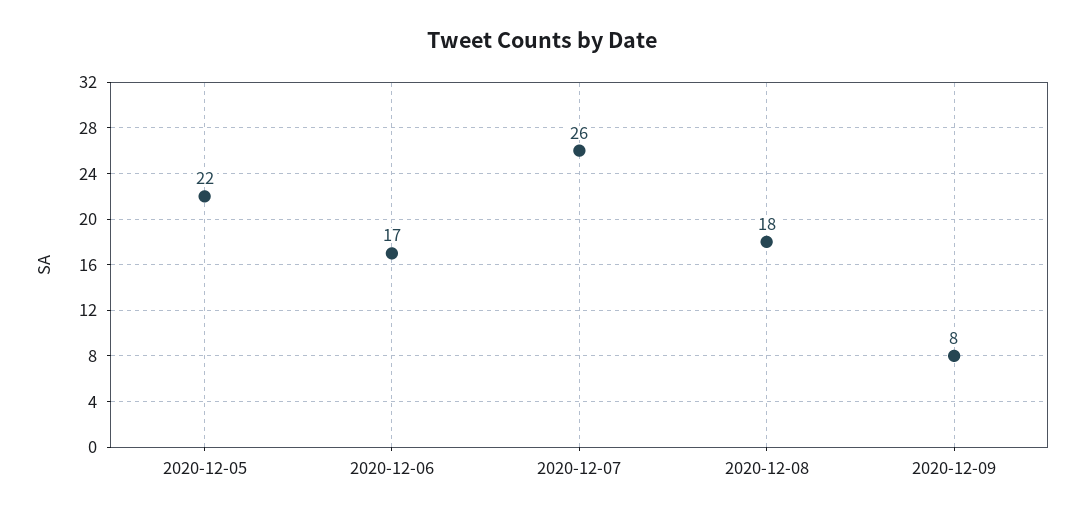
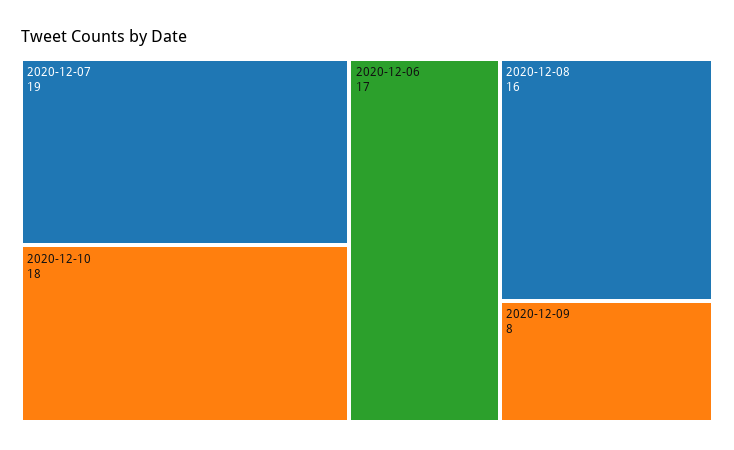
2020-12-05: 22 -> none
2020-12-07: 26 -> 19
2020-12-08: 18 -> 16
2020-12-10: none -> 18

